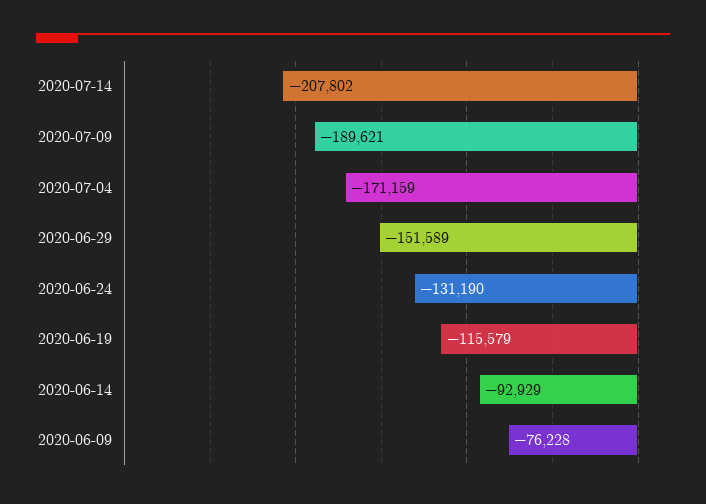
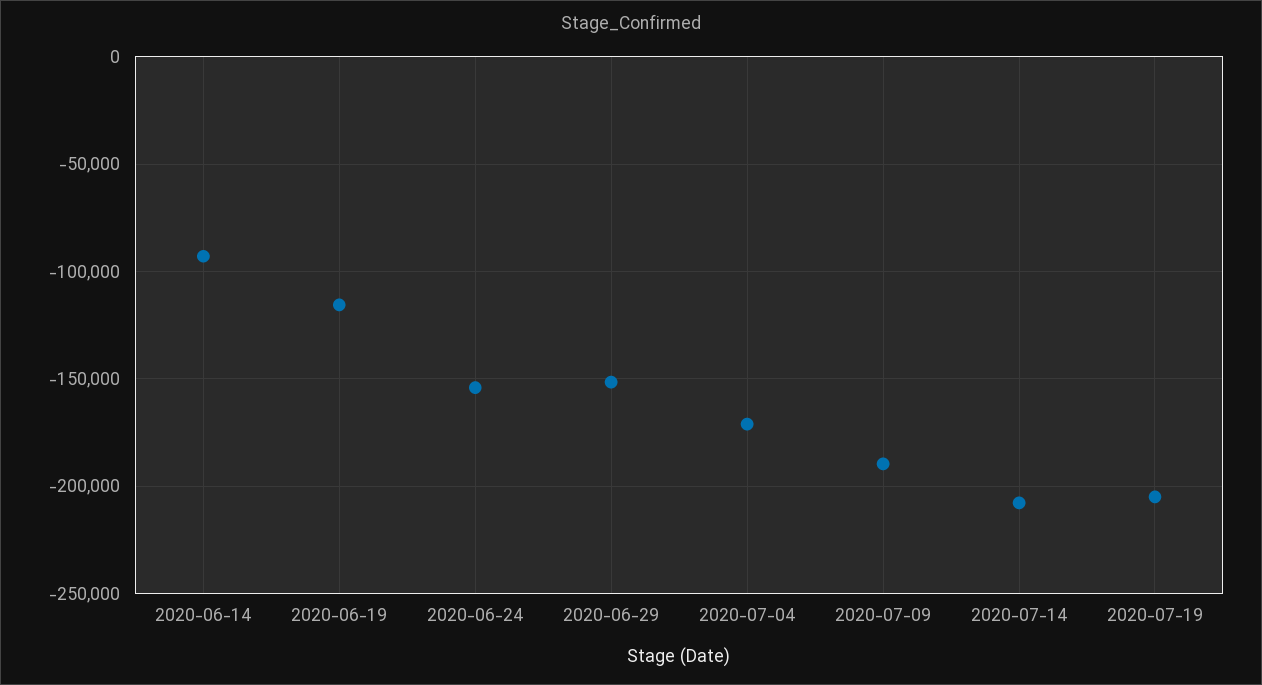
2020-06-24: -131190 -> -155000
2020-06-09: -76228 -> none
2020-07-19: none -> -205000

